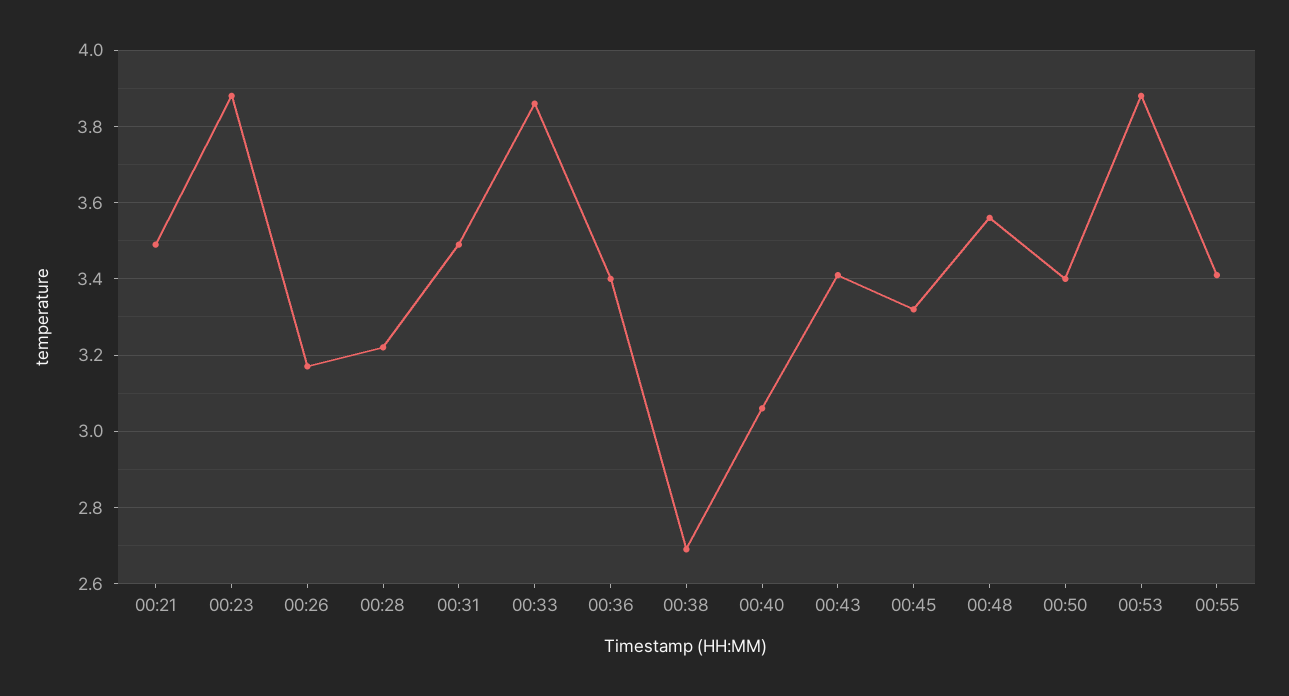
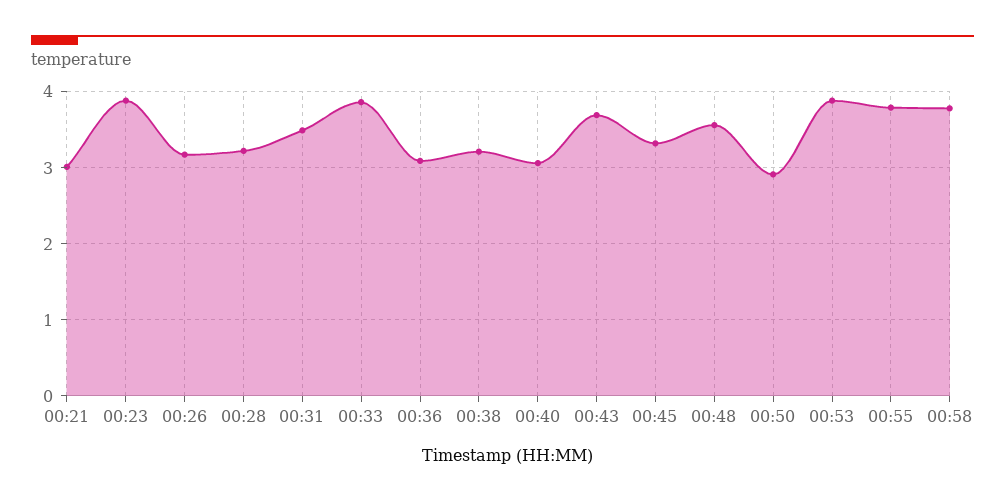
00:21: 3.5 -> 3
00:36: 3.4 -> 3.1
00:38: 2.7 -> 3.2
00:43: 3.4 -> 3.7
00:50: 3.4 -> 2.9
00:55: 3.4 -> 3.8
00:58: none -> 3.8

